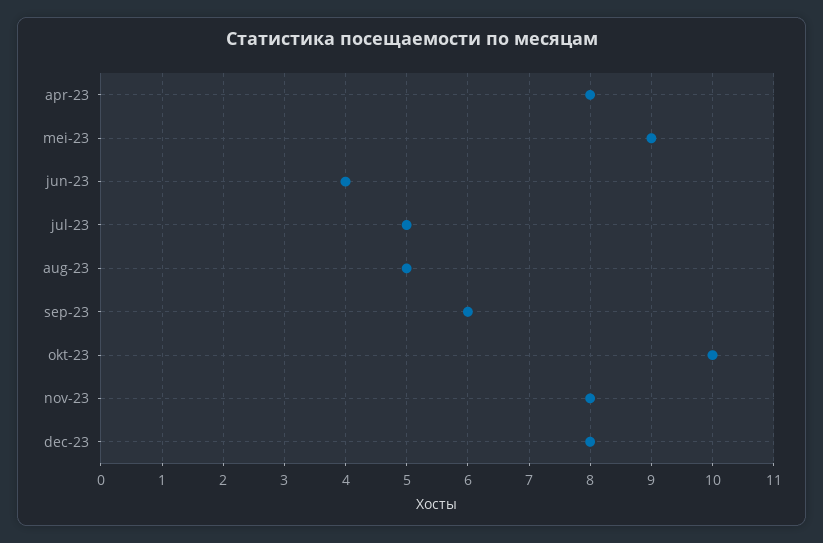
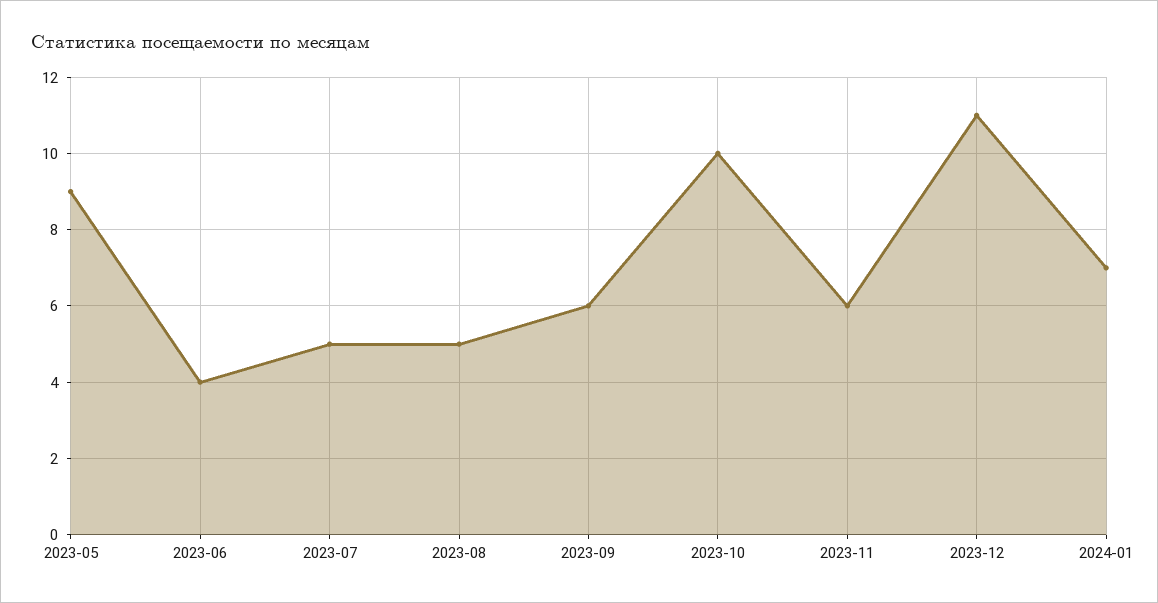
apr-23: 8 -> none
nov-23: 8 -> 6
dec-23: 8 -> 11
2024-01: none -> 7

